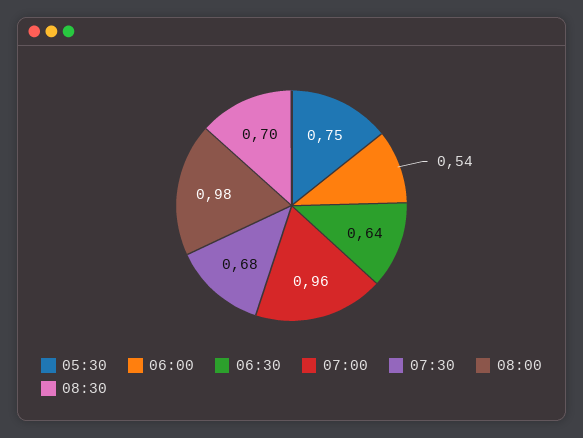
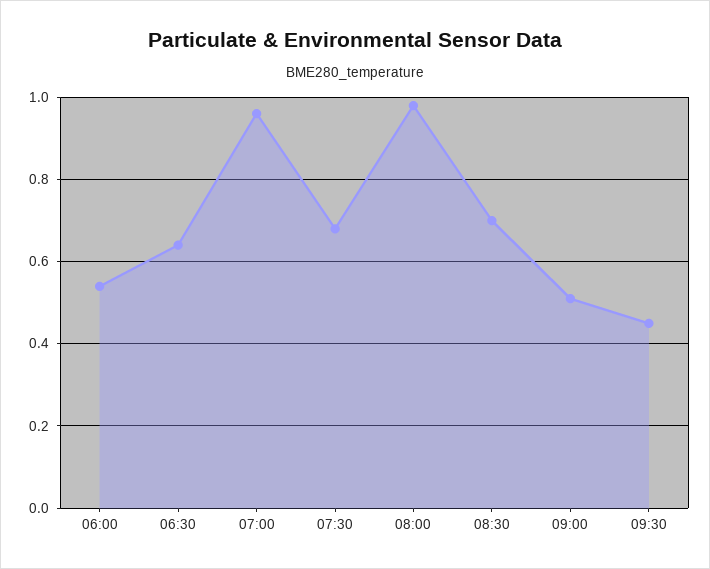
05:30: 0.75 -> none
09:00: none -> 0.5
09:30: none -> 0.45

